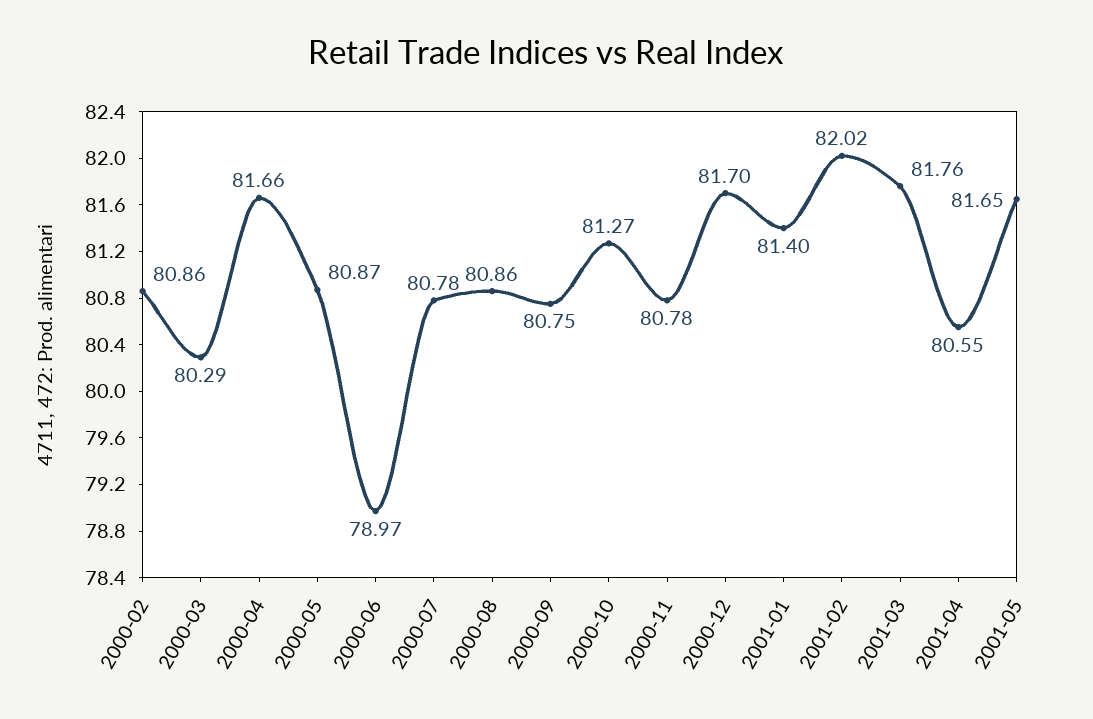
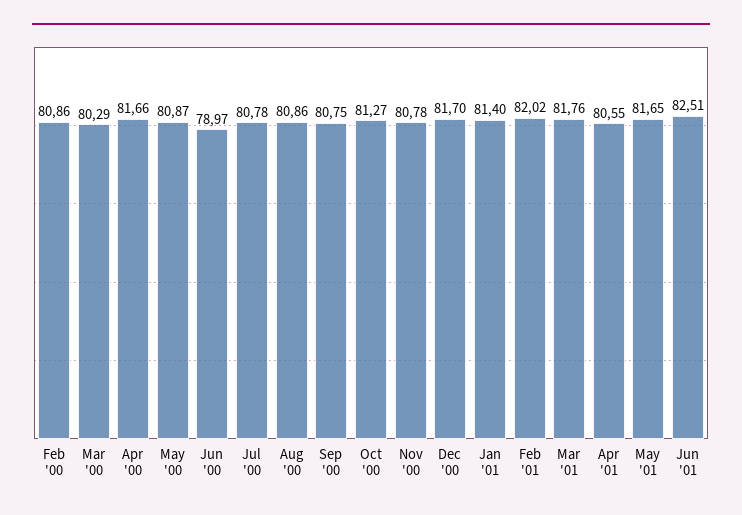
Jun '01: none -> 82.51

